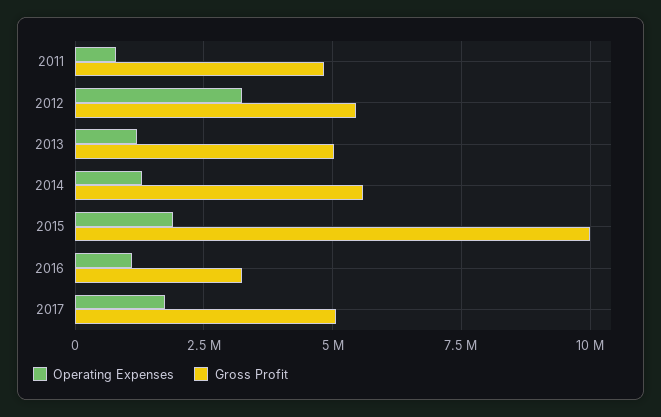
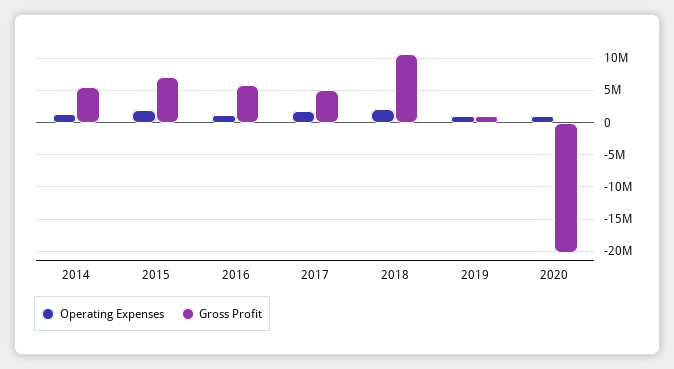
Operating Expenses, 2011: 750000 -> none
Gross Profit, 2011: 4750000 -> none
Operating Expenses, 2012: 3250000 -> none
Gross Profit, 2012: 5500000 -> none
Operating Expenses, 2013: 1250000 -> none
Gross Profit, 2013: 5000000 -> none
Gross Profit, 2015: 10000000 -> 7000000
Gross Profit, 2016: 3250000 -> 6000000
Operating Expenses, 2018: none -> 2000000
Gross Profit, 2018: none -> 11000000
Operating Expenses, 2019: none -> 1000000
Gross Profit, 2019: none -> 1000000
Operating Expenses, 2020: none -> 1000000
Gross Profit, 2020: none -> -20000000

